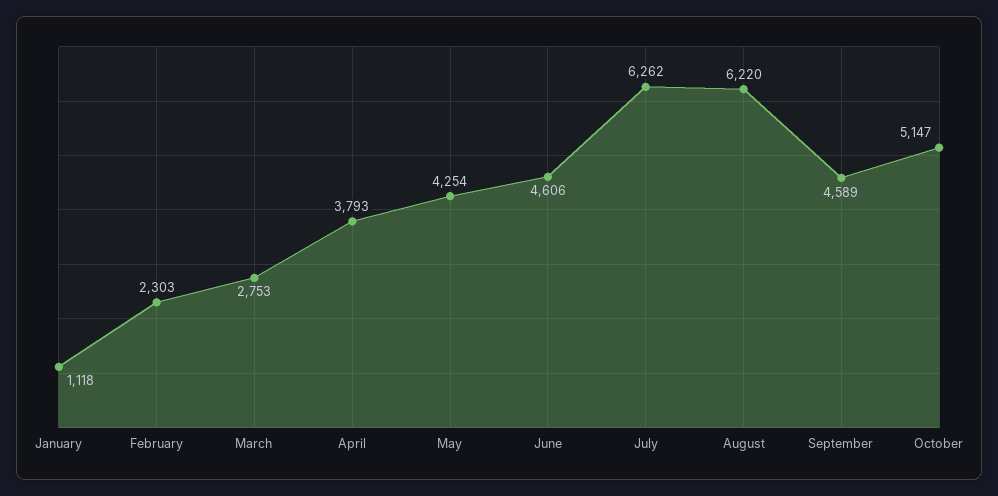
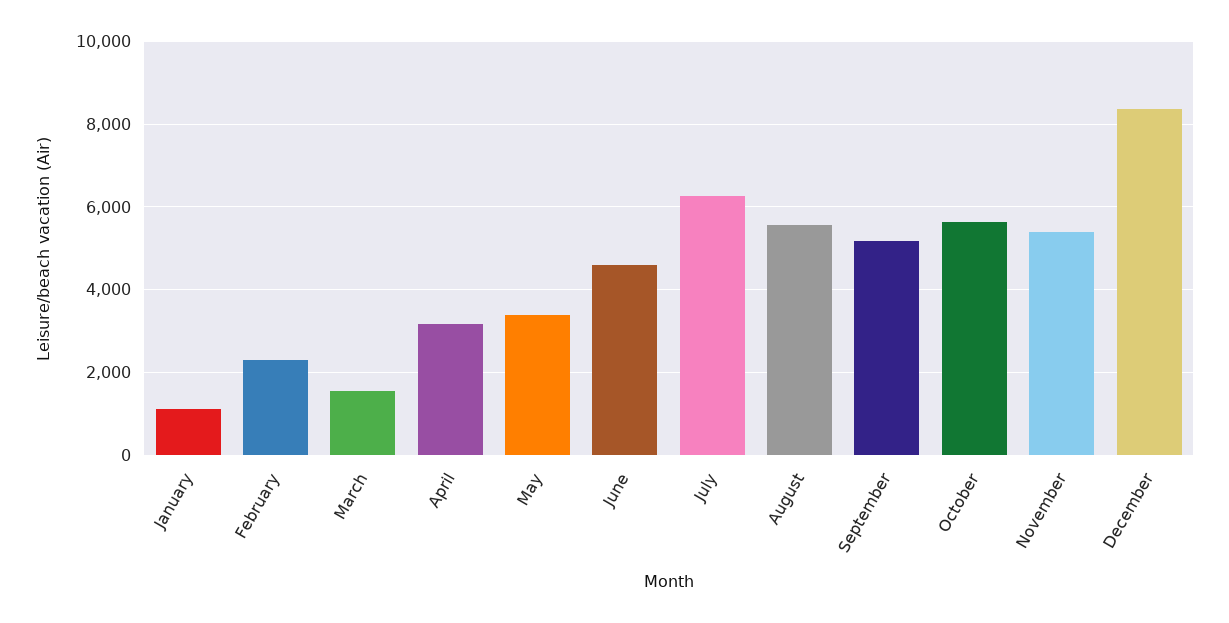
March: 2753 -> 1600
April: 3793 -> 3200
May: 4254 -> 3400
August: 6220 -> 5600
September: 4589 -> 5200
October: 5147 -> 5600
November: none -> 5400
December: none -> 8400

